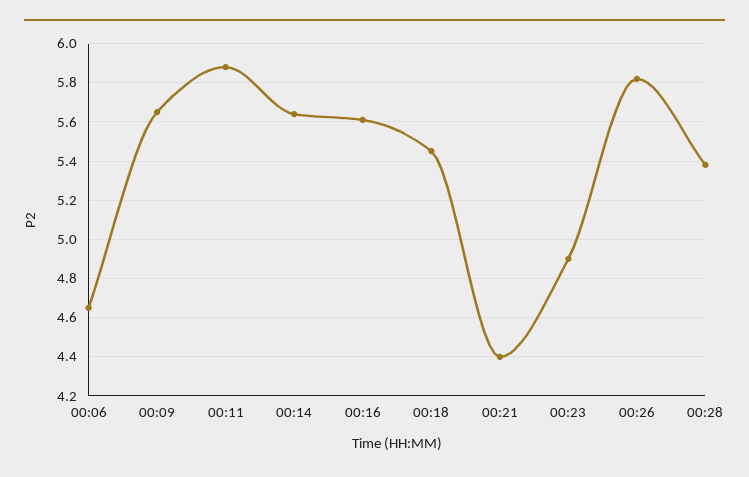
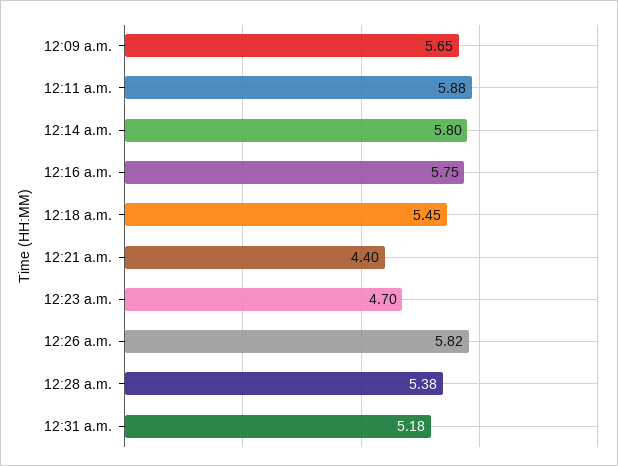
00:06: 4.65 -> none
00:14: 5.65 -> 5.8
00:16: 5.6 -> 5.75
00:23: 4.9 -> 4.7
12:31 a.m.: none -> 5.18

